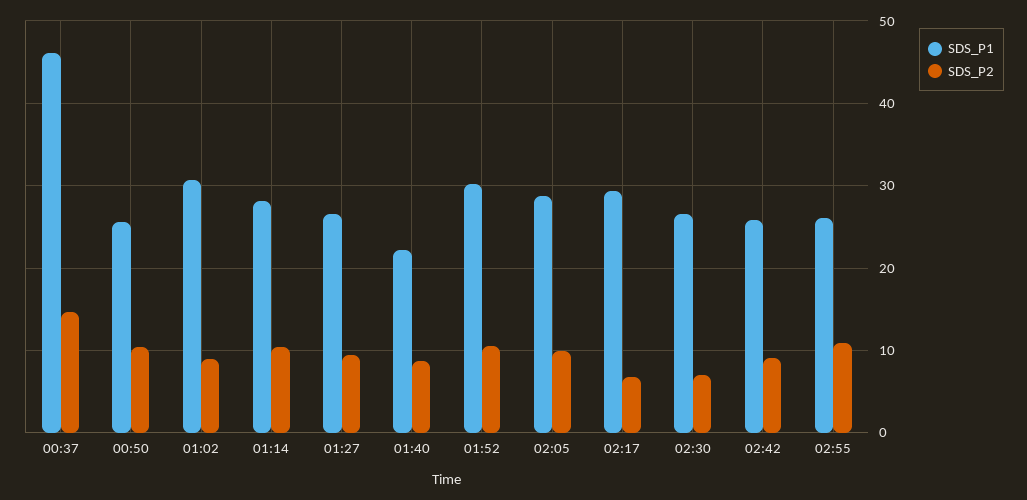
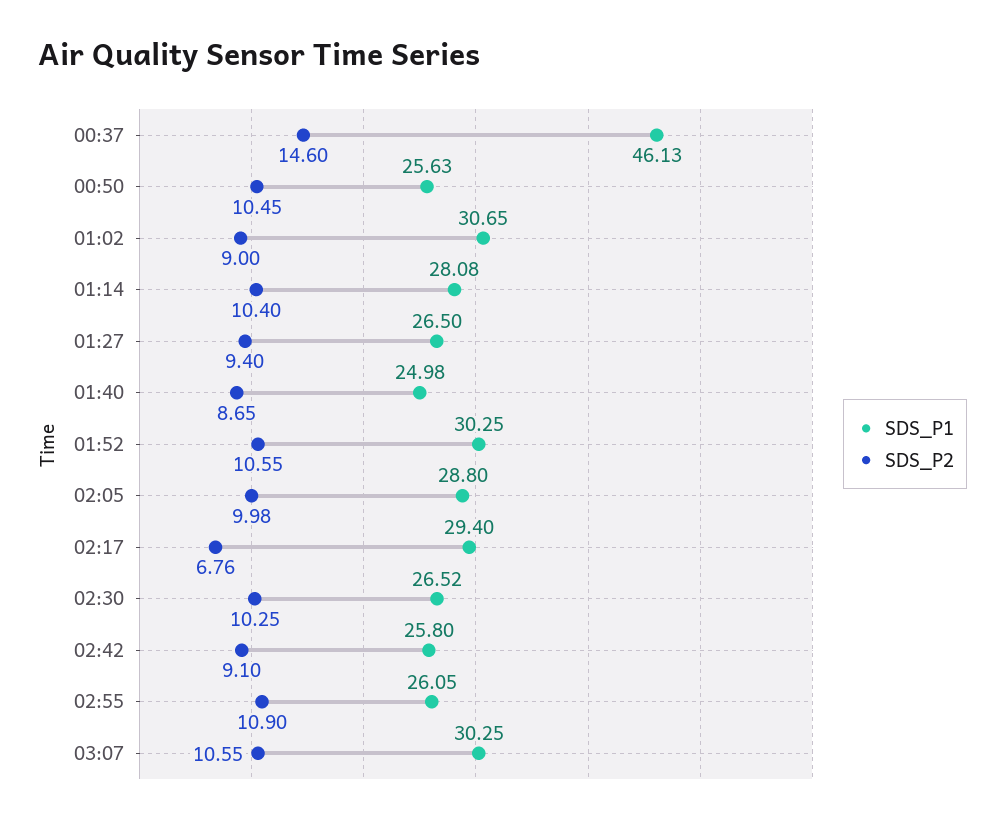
SDS_P1, 01:40: 22 -> 24.98
SDS_P2, 02:30: 7 -> 10.25
SDS_P1, 03:07: none -> 30.25
SDS_P2, 03:07: none -> 10.55

